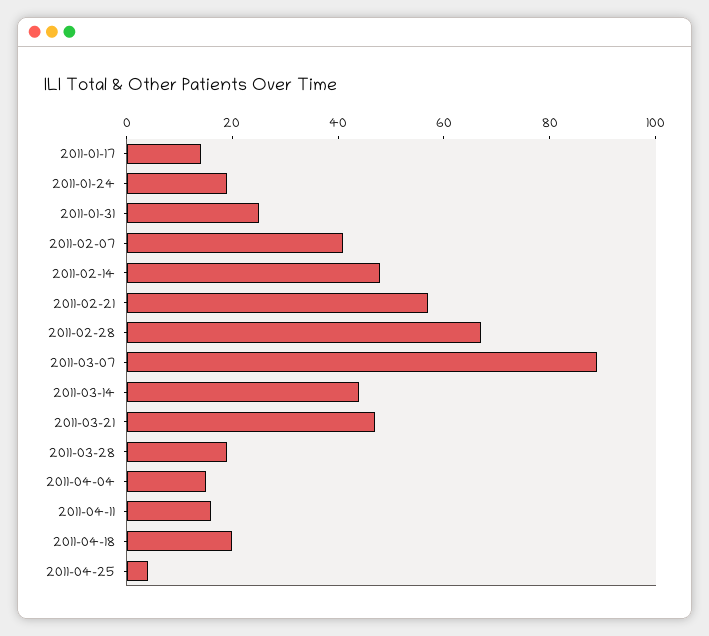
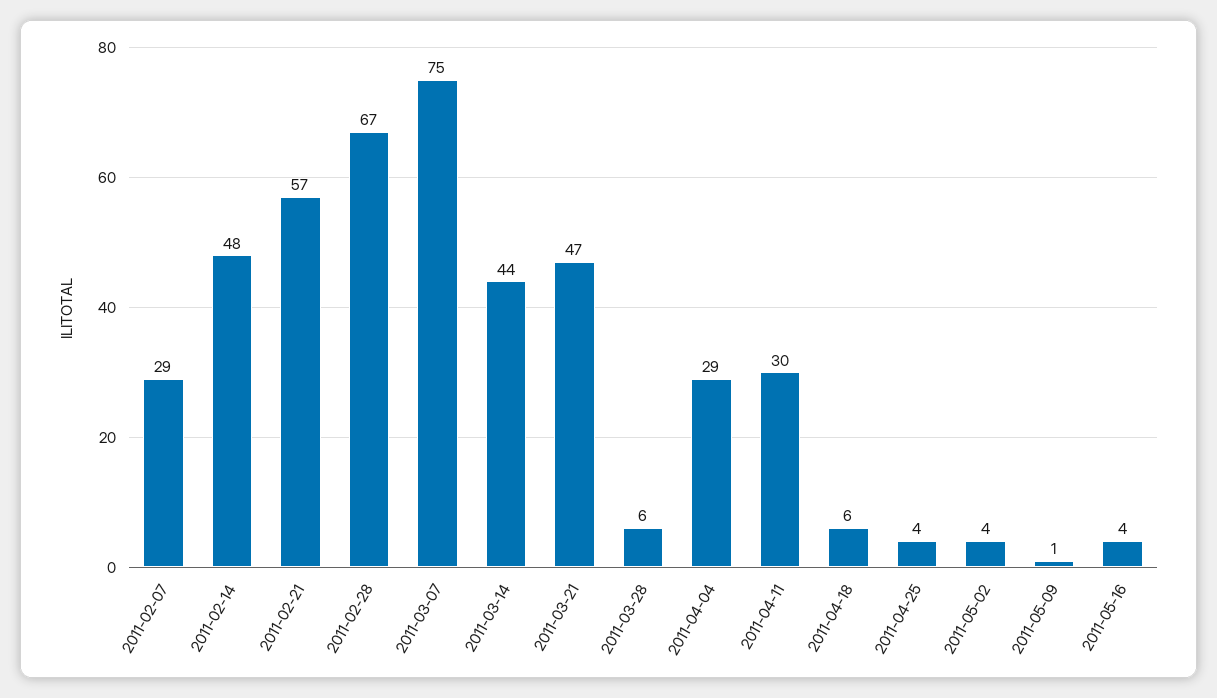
2011-01-17: 15 -> none
2011-01-24: 20 -> none
2011-01-31: 25 -> none
2011-02-07: 40 -> 29
2011-03-07: 90 -> 75
2011-03-28: 20 -> 6
2011-04-04: 15 -> 29
2011-04-11: 15 -> 30
2011-04-18: 20 -> 6
2011-05-02: none -> 4
2011-05-09: none -> 1
2011-05-16: none -> 4

